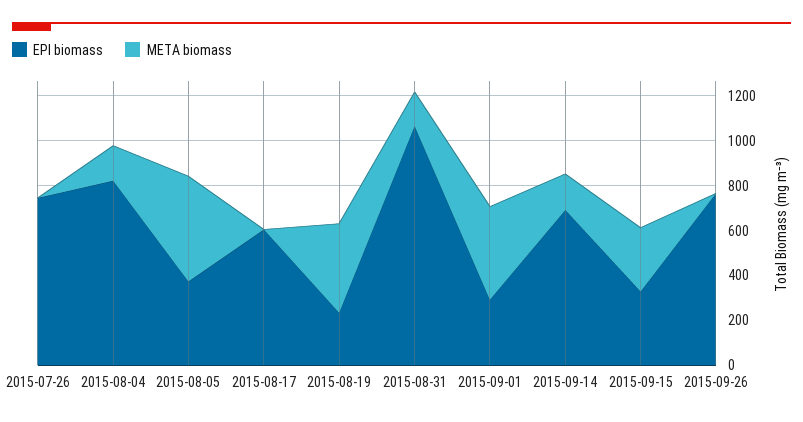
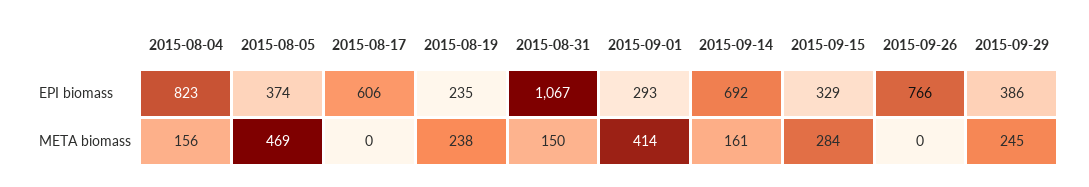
EPI biomass, 2015-07-26: 750 -> none
META biomass, 2015-07-26: 0 -> none
META biomass, 2015-08-19: 400 -> 238
EPI biomass, 2015-09-29: none -> 386
META biomass, 2015-09-29: none -> 245

